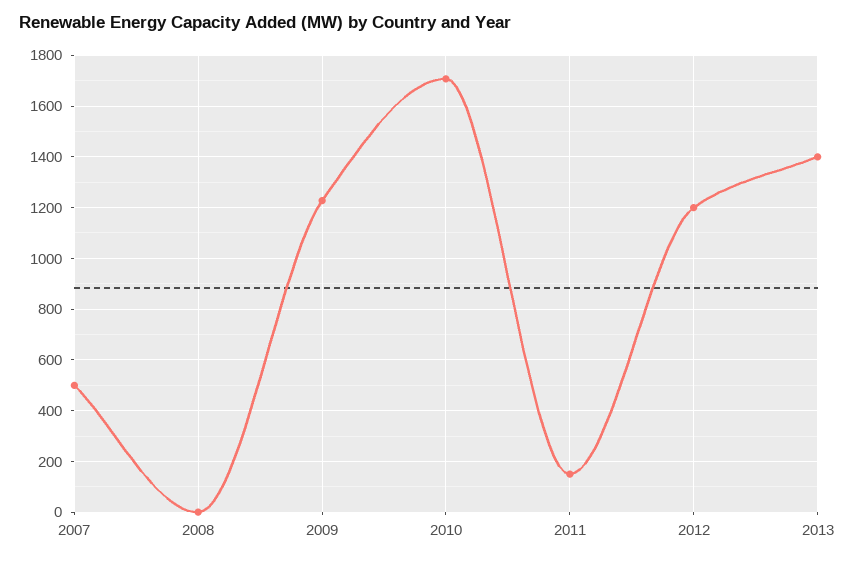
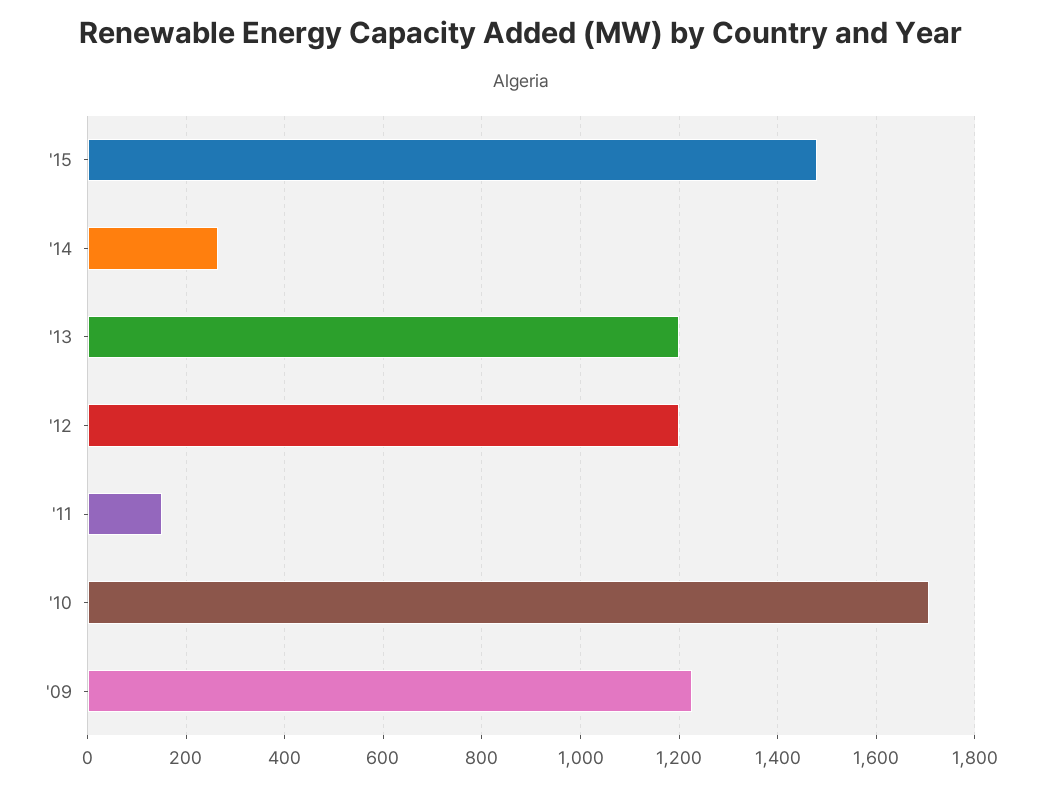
2007: 500 -> none
2008: 0 -> none
2013: 1400 -> 1200
'15: none -> 1480
'14: none -> 260

